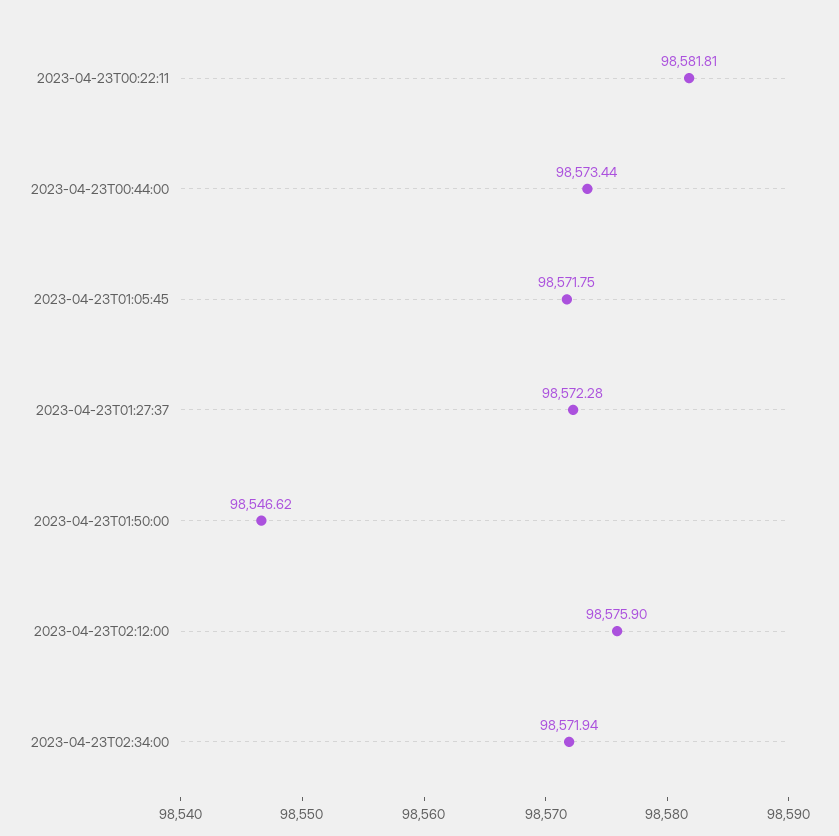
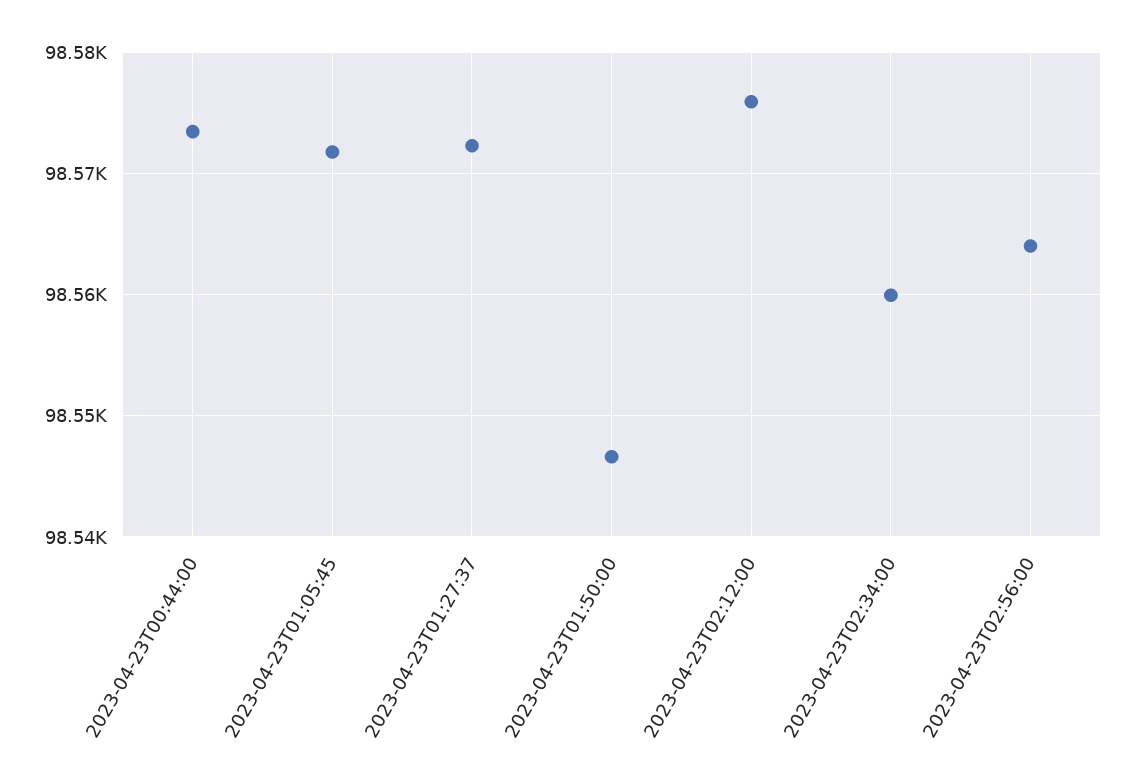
2023-04-23T00:22:11: 98581.81 -> none
2023-04-23T02:34:00: 98571.94 -> 98560
2023-04-23T02:56:00: none -> 98564

